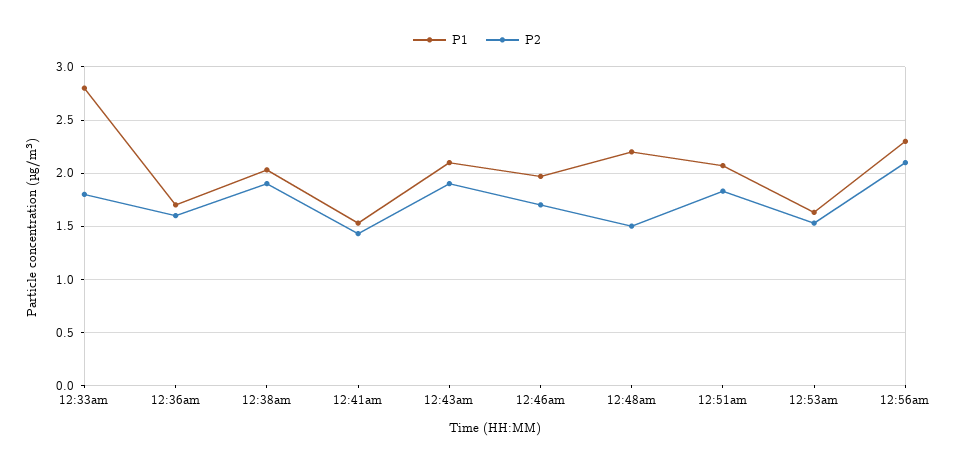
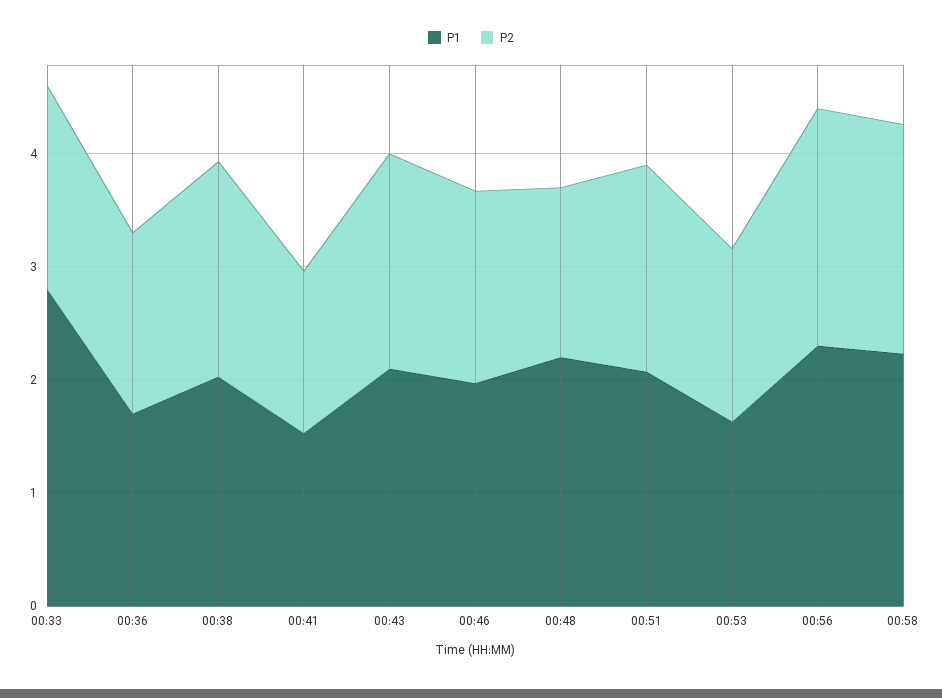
P1, 00:58: none -> 2.2
P2, 00:58: none -> 2

